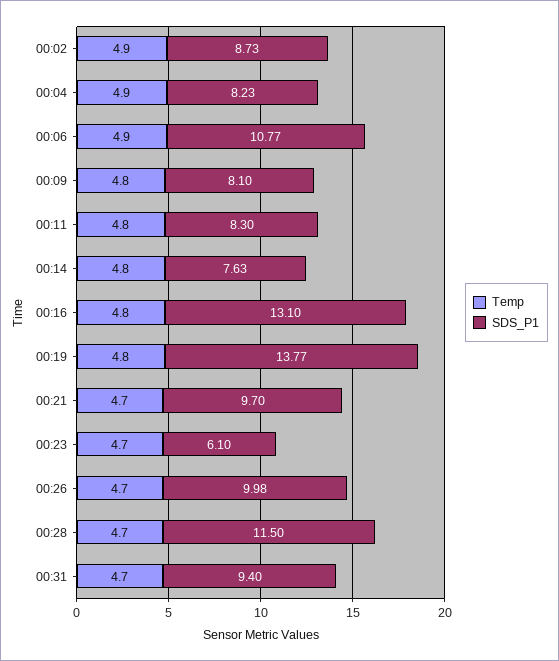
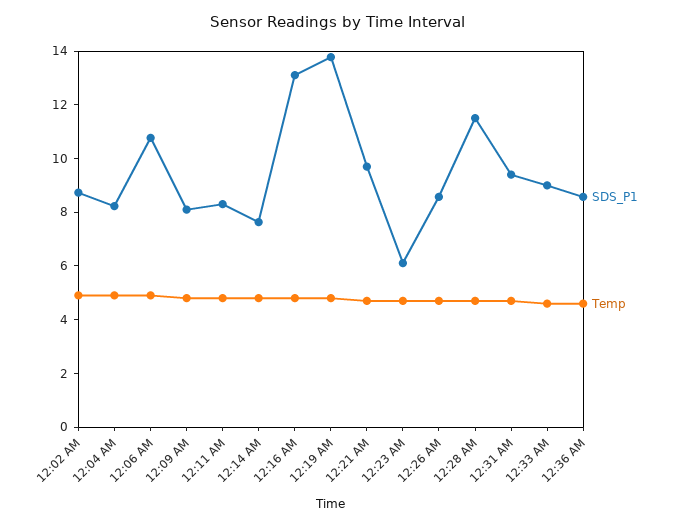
SDS_P1, 00:26: 9.98 -> 8.5
SDS_P1, 12:33 AM: none -> 9
Temp, 12:33 AM: none -> 4.5
SDS_P1, 12:36 AM: none -> 8.5
Temp, 12:36 AM: none -> 4.5

